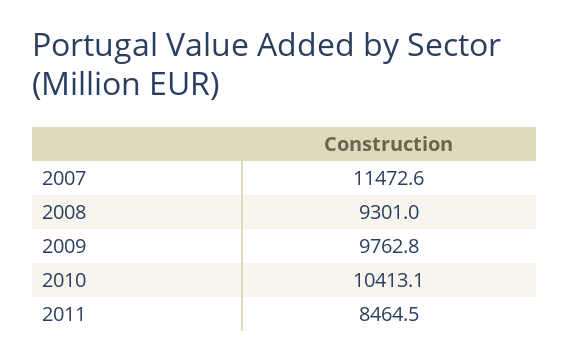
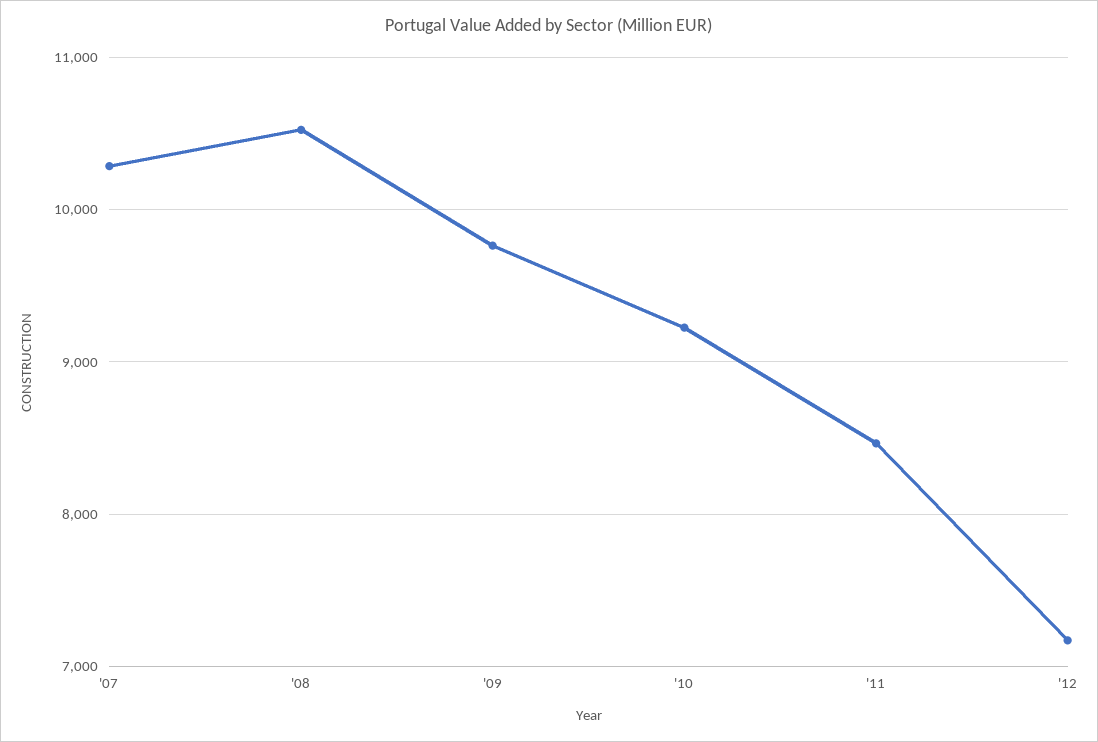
2007: 11472.6 -> 10300
2008: 9301 -> 10500
2010: 10413.1 -> 9200
'12: none -> 7200

